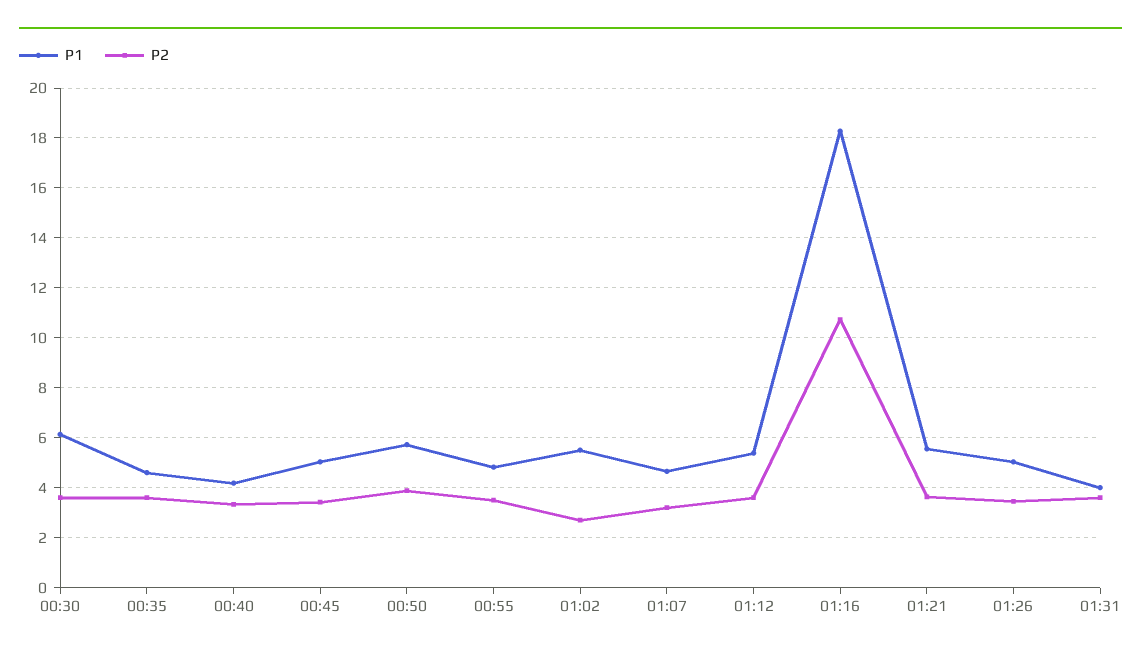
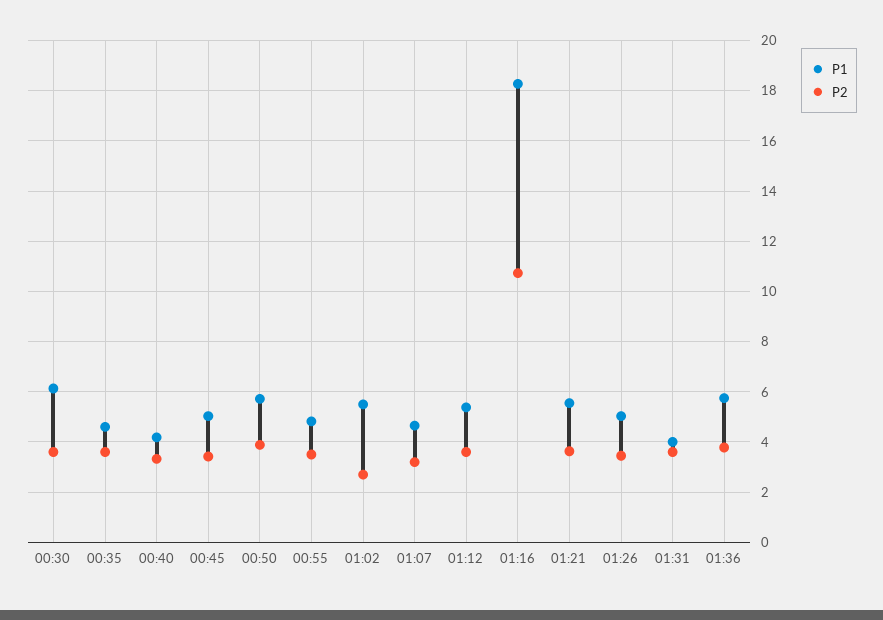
P1, 01:36: none -> 5.75
P2, 01:36: none -> 3.75

